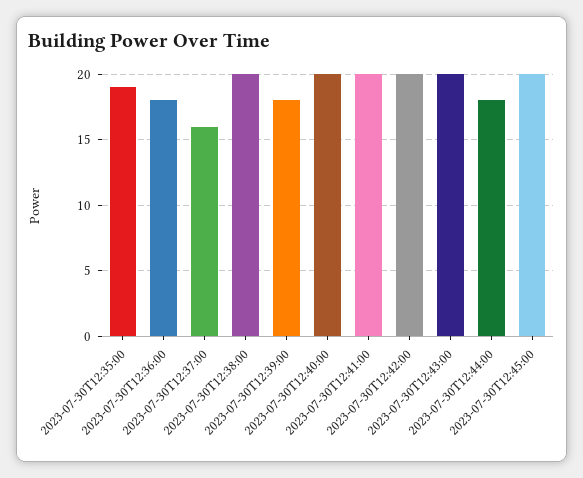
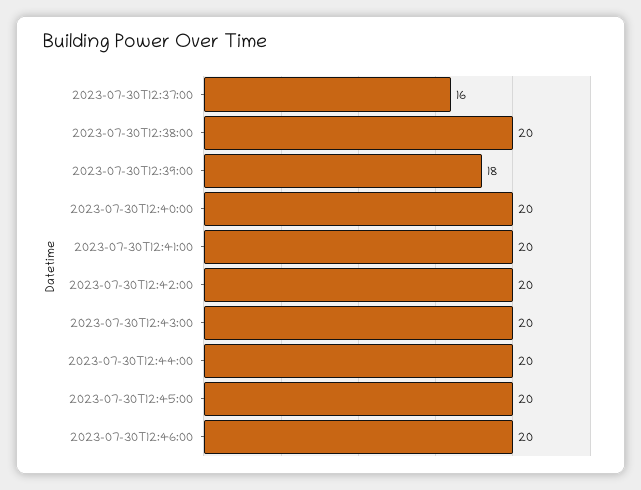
2023-07-30T12:35:00: 19 -> none
2023-07-30T12:36:00: 18 -> none
2023-07-30T12:44:00: 18 -> 20
2023-07-30T12:46:00: none -> 20

